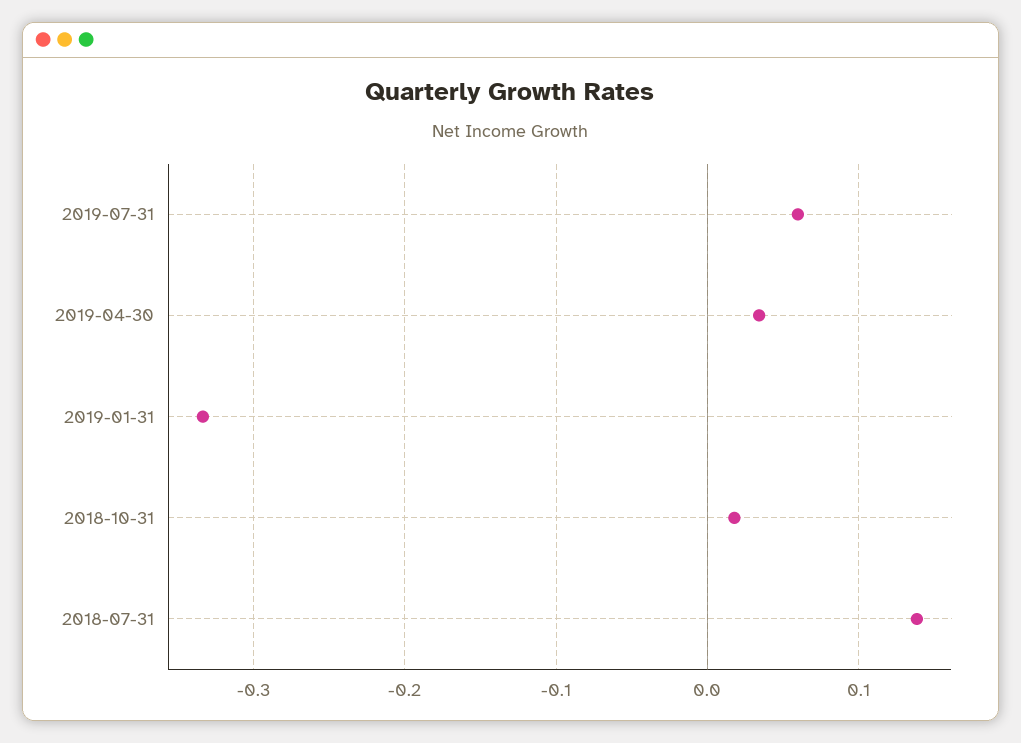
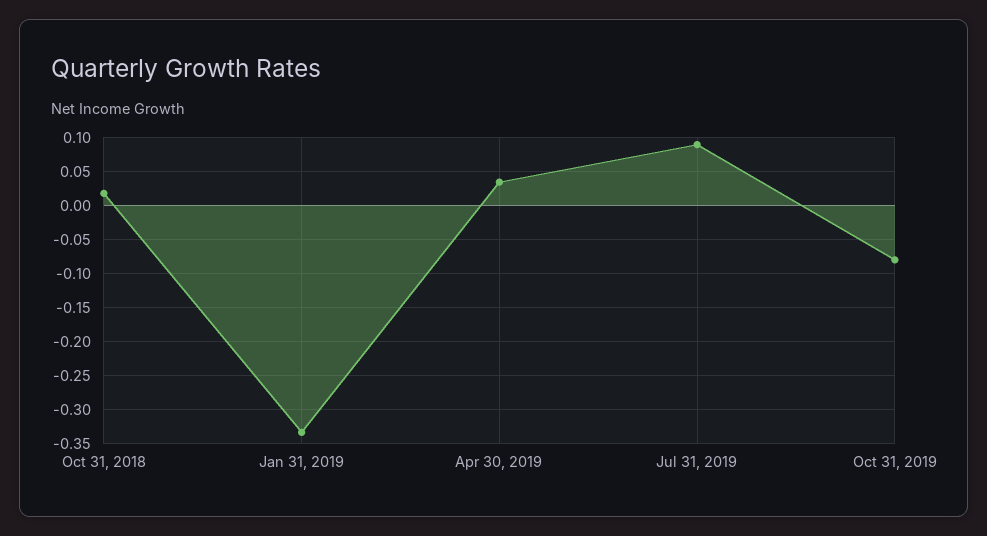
2019-07-31: 0.06 -> 0.09
2018-07-31: 0.14 -> none
Oct 31, 2019: none -> -0.08

